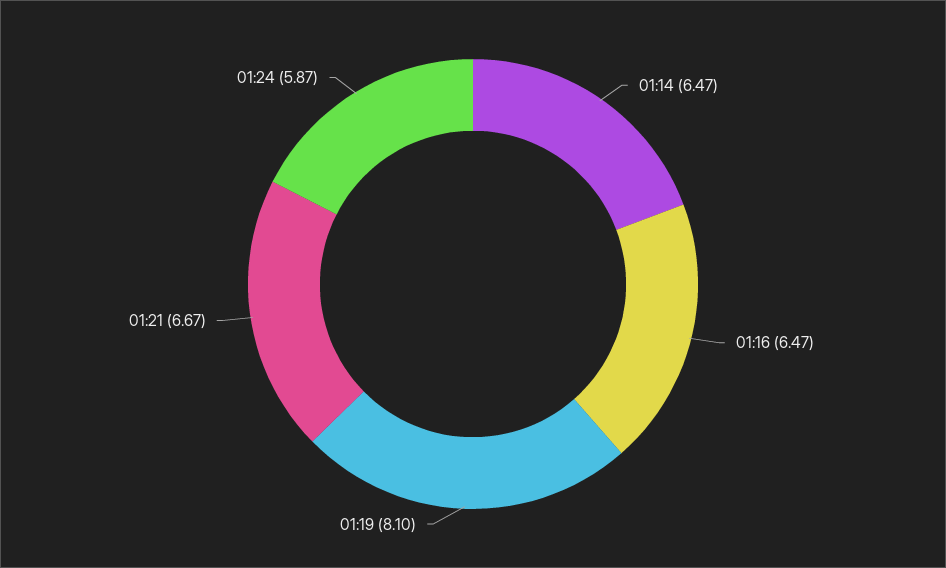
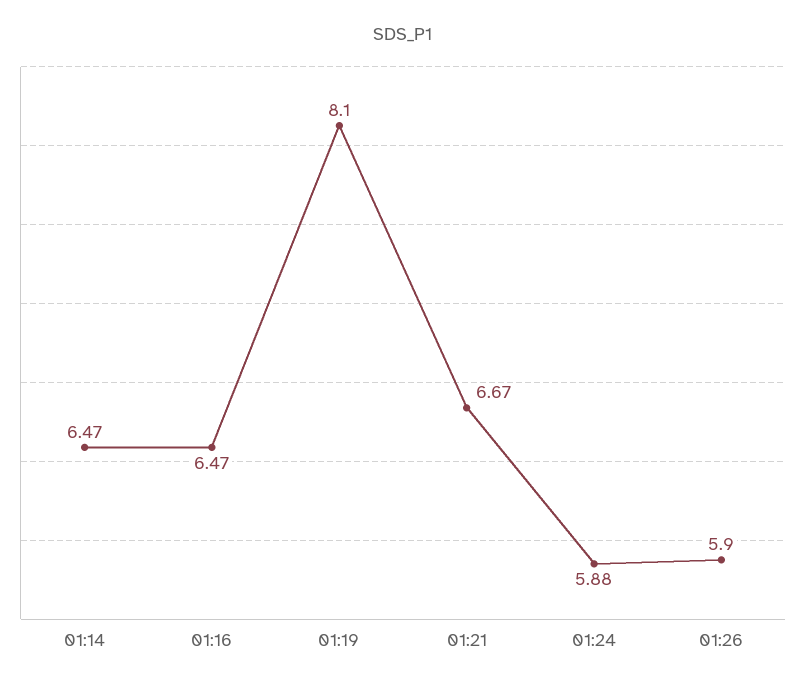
01:24: 5.87 -> 5.88
01:26: none -> 5.9

